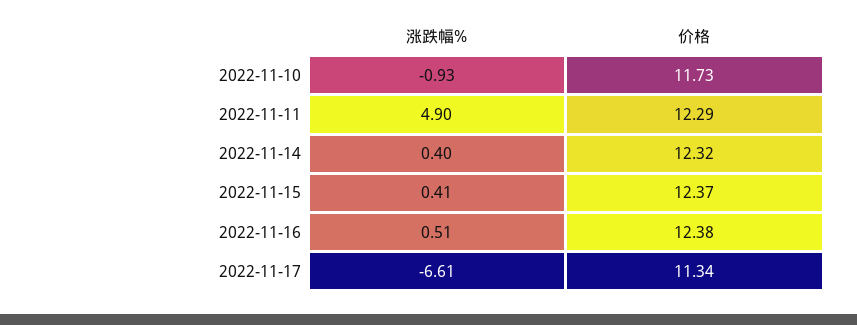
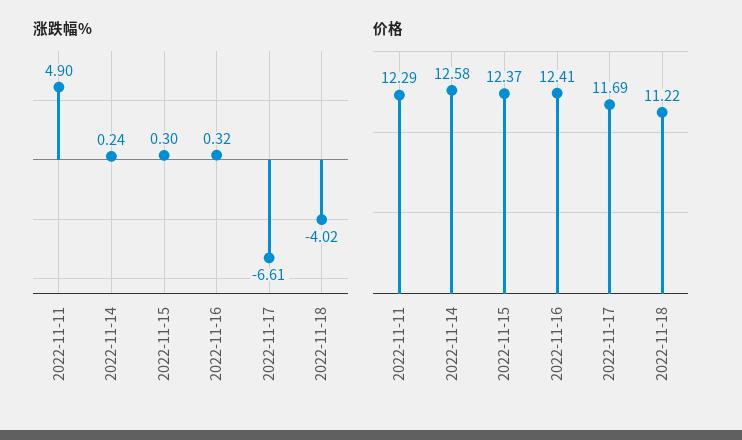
涨跌幅%, 2022-11-10: -0.93 -> none
价格, 2022-11-10: 11.73 -> none
涨跌幅%, 2022-11-14: 0.4 -> 0.24
价格, 2022-11-14: 12.32 -> 12.58
涨跌幅%, 2022-11-15: 0.41 -> 0.3
涨跌幅%, 2022-11-16: 0.51 -> 0.32
价格, 2022-11-16: 12.38 -> 12.41
价格, 2022-11-17: 11.34 -> 11.69
涨跌幅%, 2022-11-18: none -> -4.02
价格, 2022-11-18: none -> 11.22

